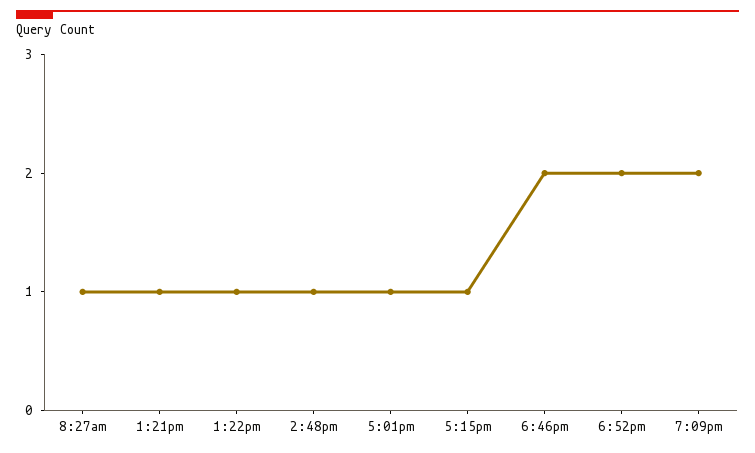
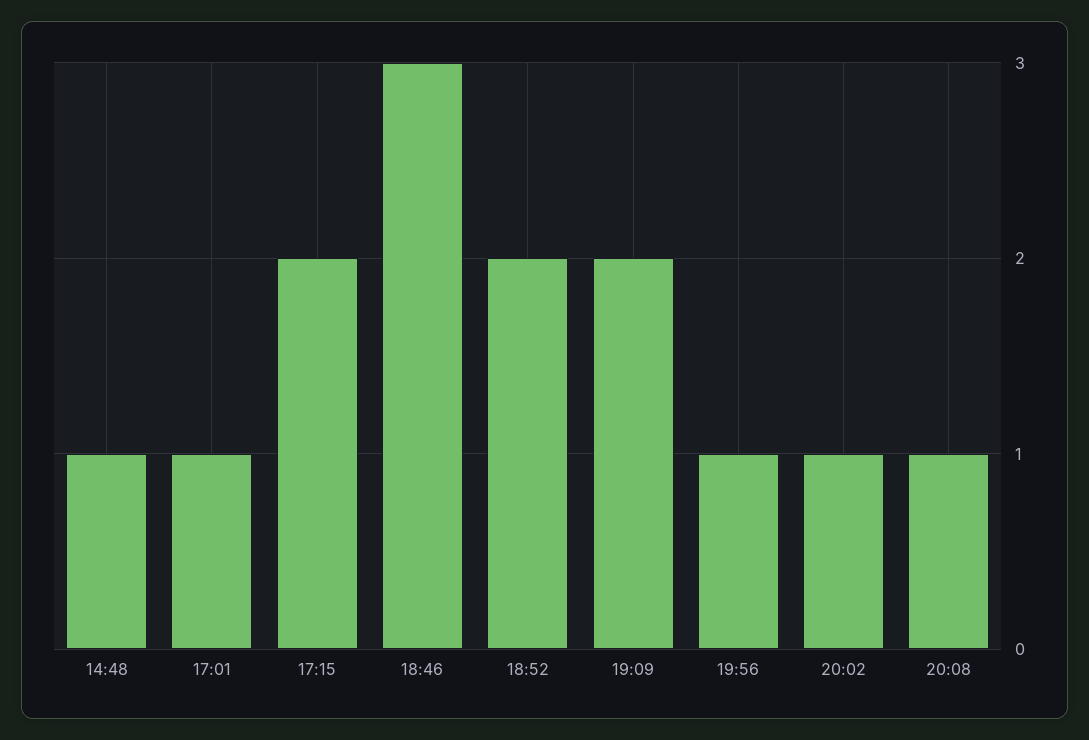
8:27am: 1 -> none
1:21pm: 1 -> none
1:22pm: 1 -> none
5:15pm: 1 -> 2
6:46pm: 2 -> 3
19:56: none -> 1
20:02: none -> 1
20:08: none -> 1

